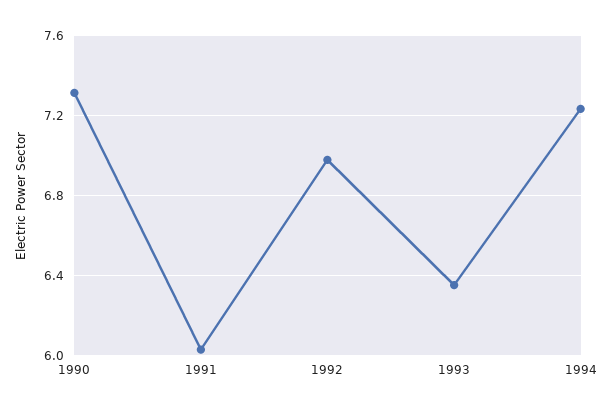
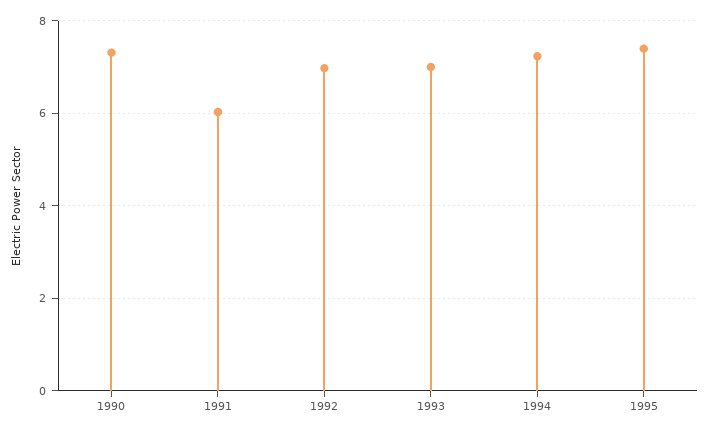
1993: 6.35 -> 7
1995: none -> 7.4

